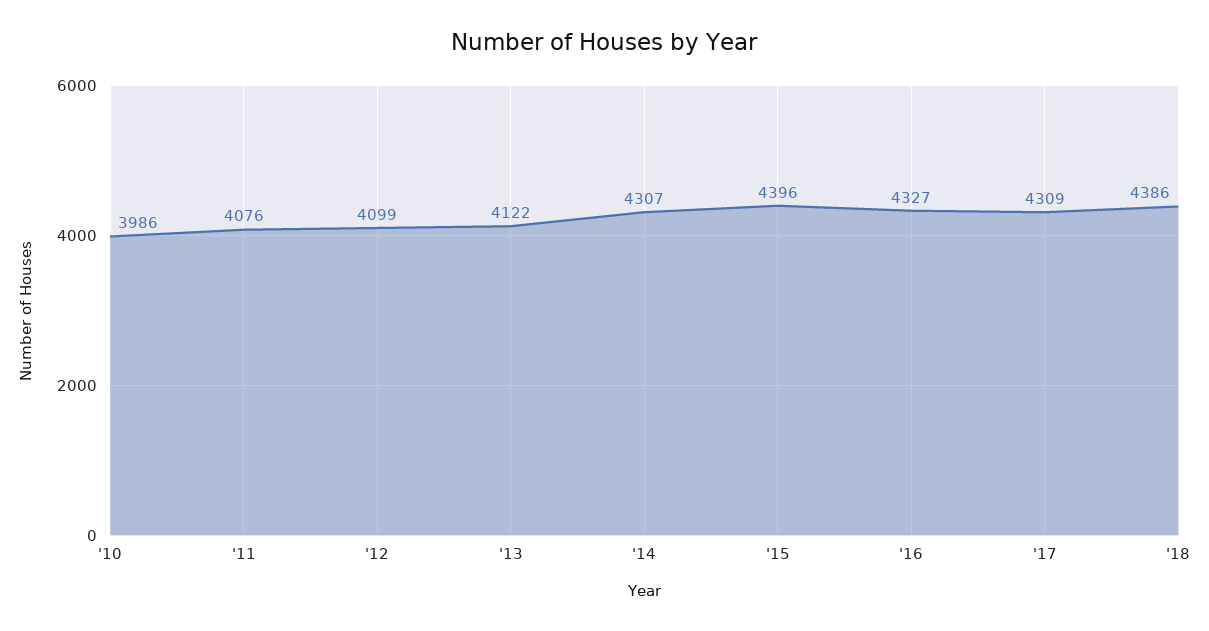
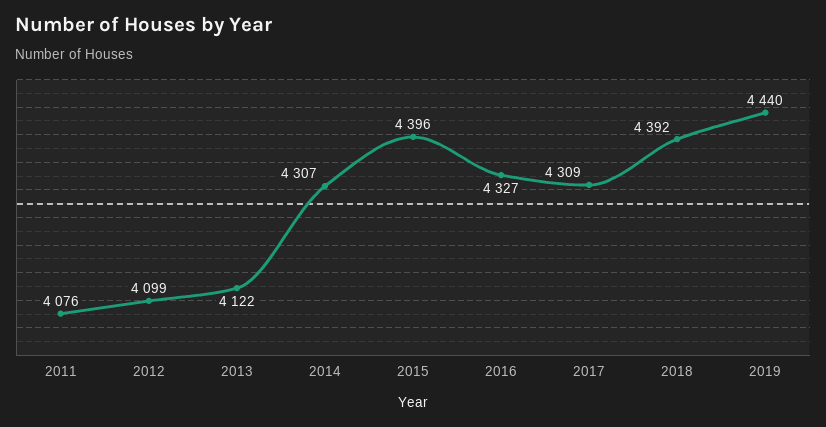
'10: 3986 -> none
'18: 4386 -> 4392
2019: none -> 4440

